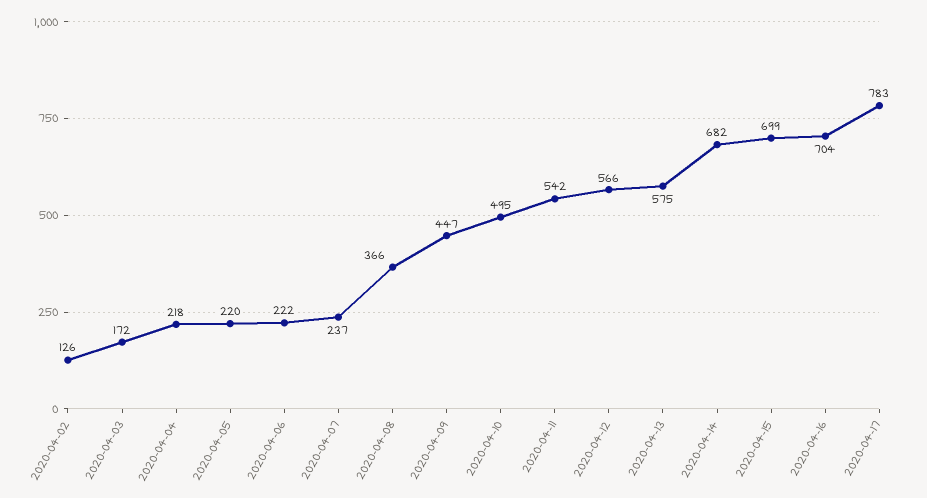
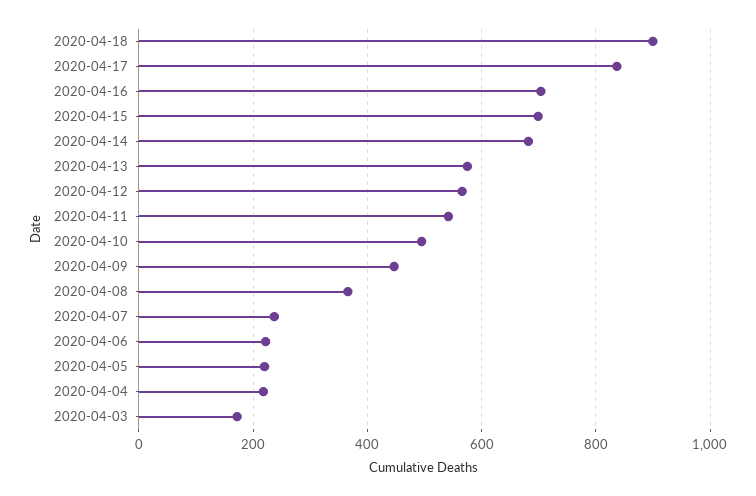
2020-04-02: 126 -> none
2020-04-17: 783 -> 840
2020-04-18: none -> 900

